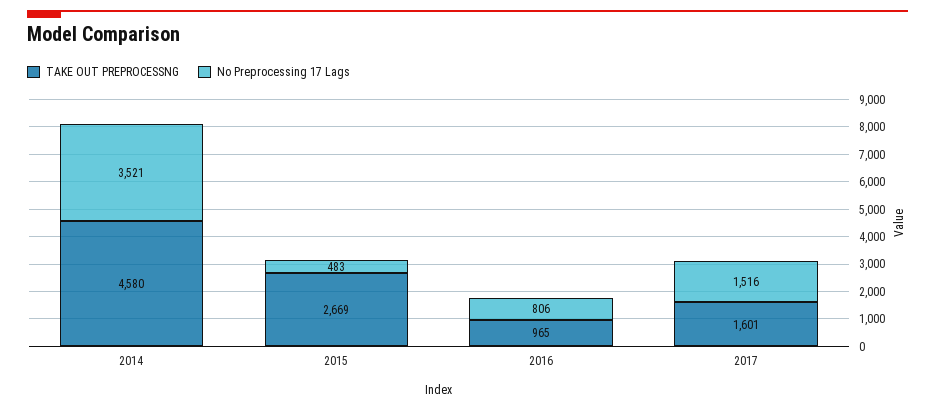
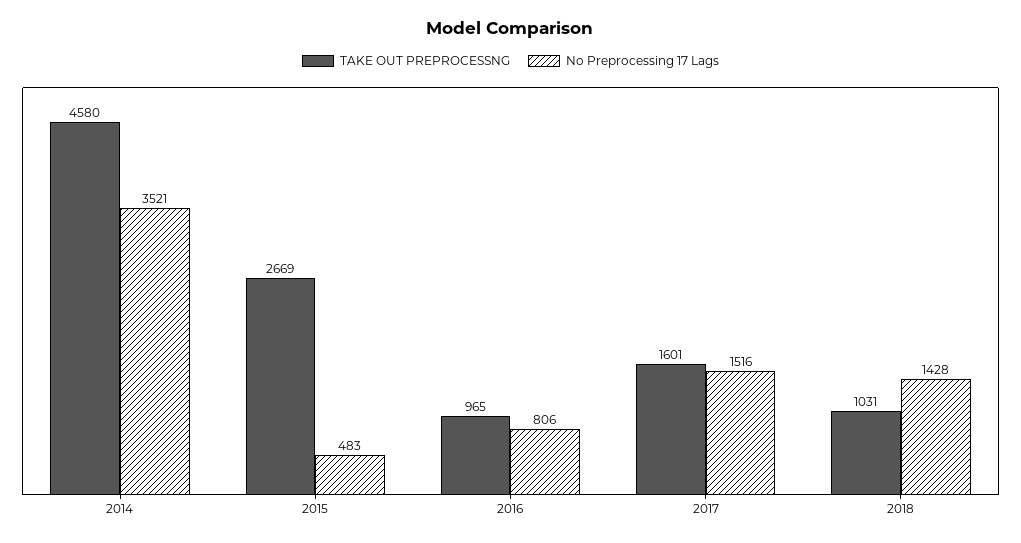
TAKE OUT PREPROCESSNG, 2018: none -> 1031
No Preprocessing 17 Lags, 2018: none -> 1428

